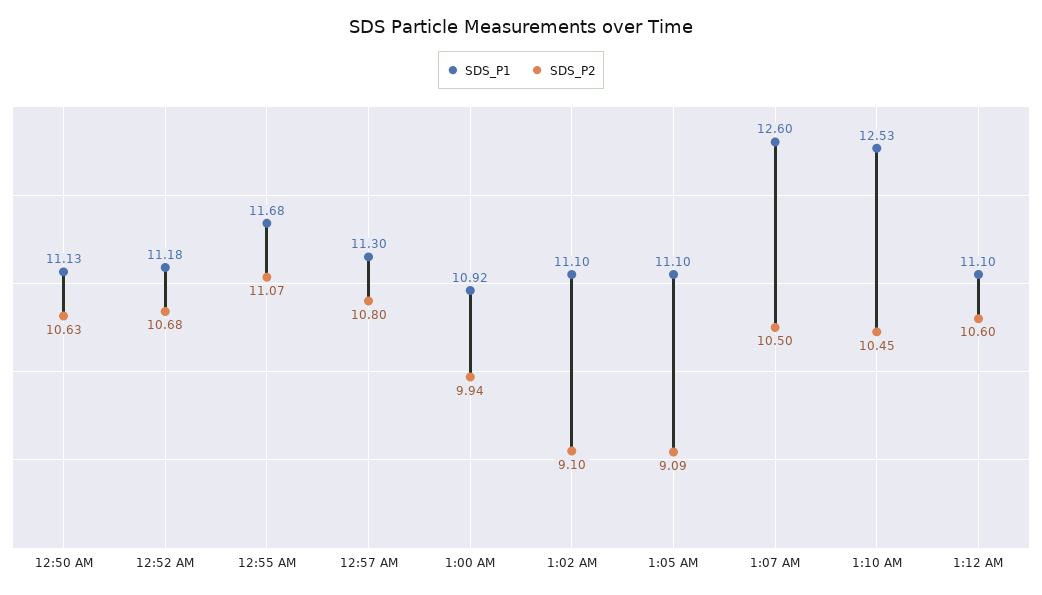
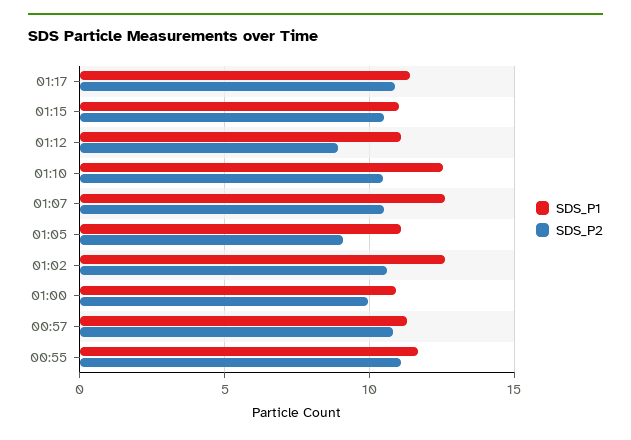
SDS_P1, 12:50 AM: 11.13 -> none
SDS_P2, 12:50 AM: 10.63 -> none
SDS_P1, 12:52 AM: 11.18 -> none
SDS_P2, 12:52 AM: 10.68 -> none
SDS_P1, 1:02 AM: 11.1 -> 12.5
SDS_P2, 1:02 AM: 9.1 -> 10.5
SDS_P2, 1:12 AM: 10.6 -> 9
SDS_P1, 01:17: none -> 11.5
SDS_P2, 01:17: none -> 11
SDS_P1, 01:15: none -> 11
SDS_P2, 01:15: none -> 10.5

